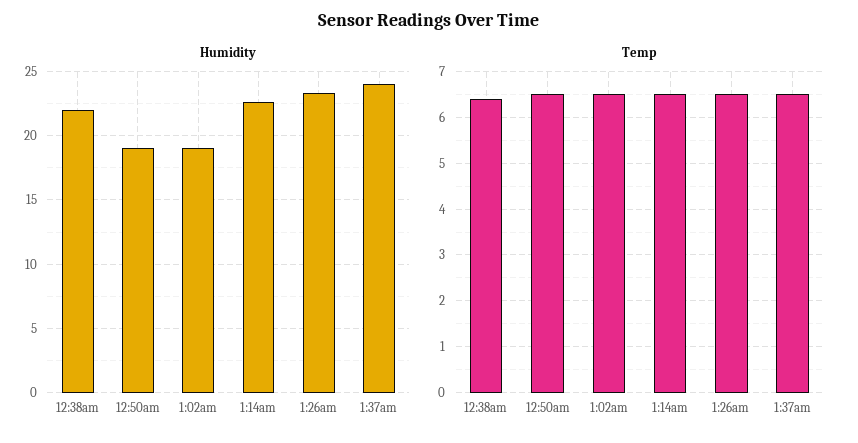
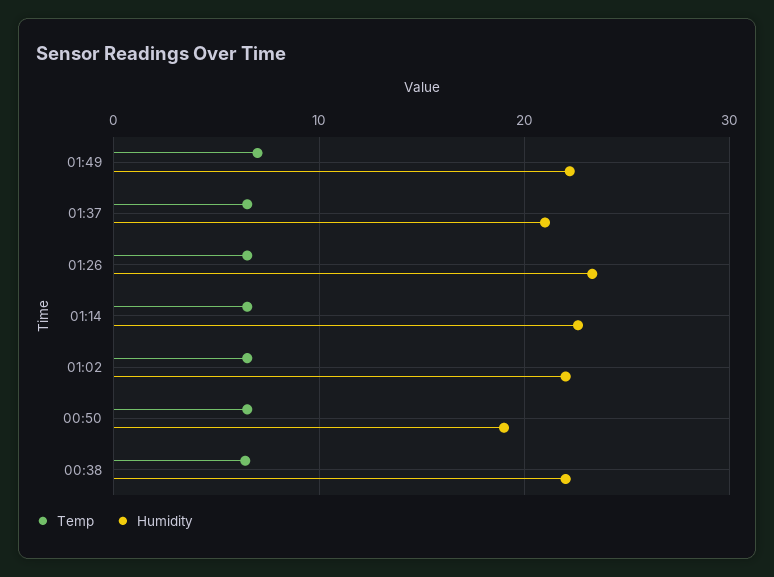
Humidity, 1:02am: 19 -> 22
Humidity, 1:37am: 24 -> 21
Temp, 01:49: none -> 7
Humidity, 01:49: none -> 22

